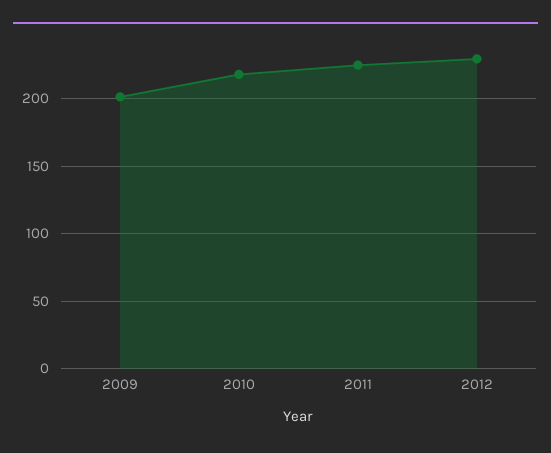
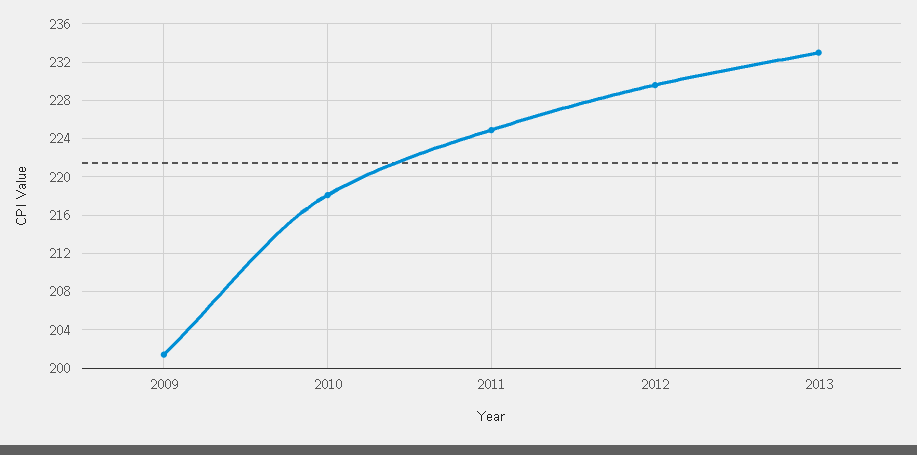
2013: none -> 233

